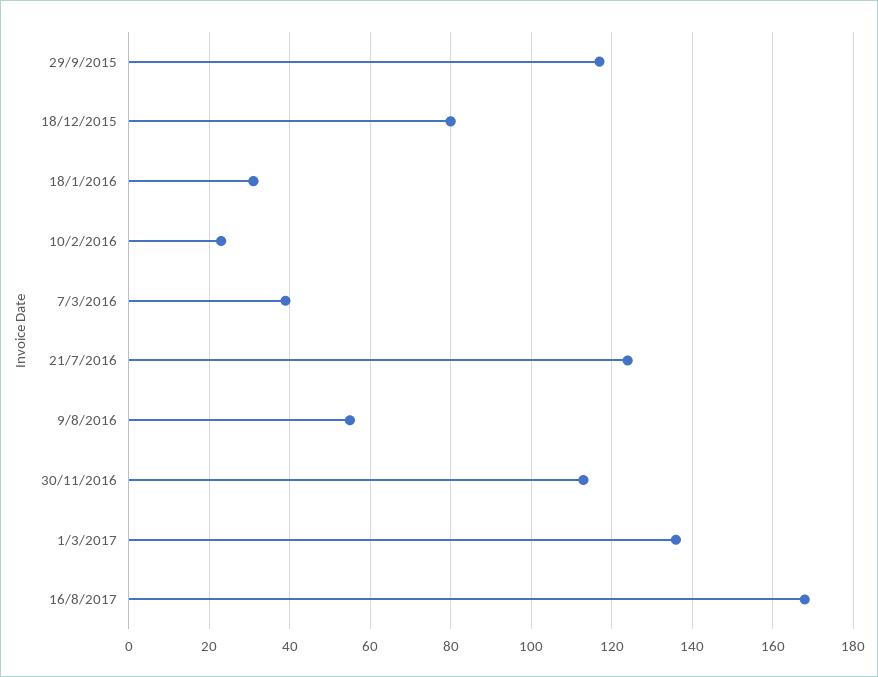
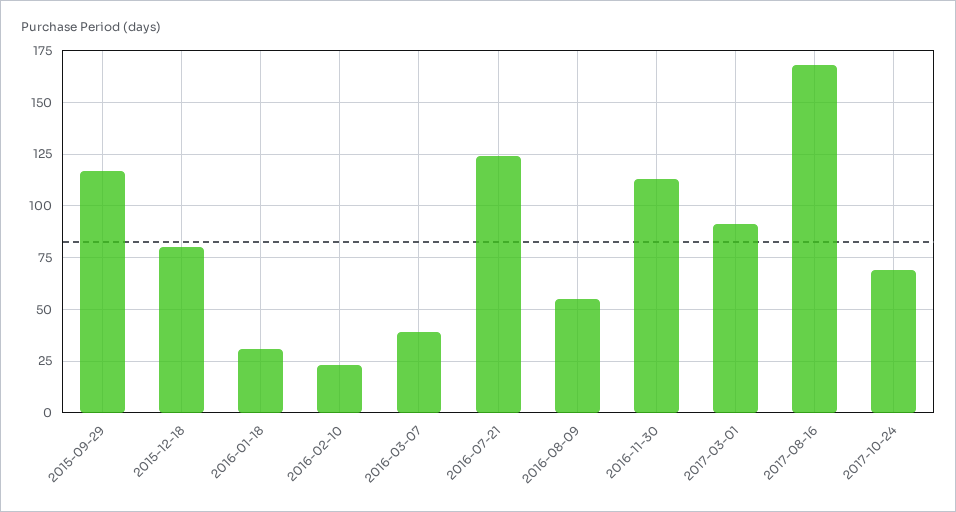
1/3/2017: 135 -> 90
2017-10-24: none -> 70

